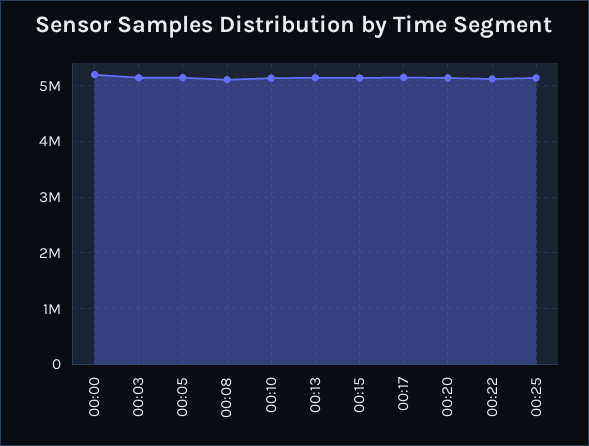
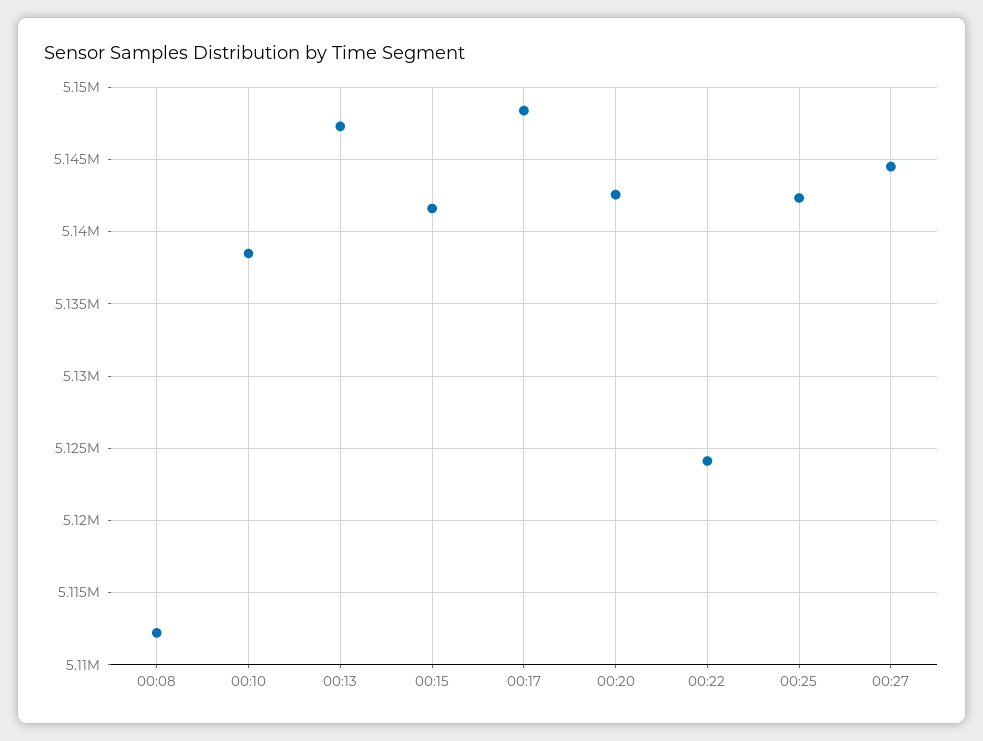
00:00: 5200000 -> none
00:03: 5200000 -> none
00:05: 5200000 -> none
00:27: none -> 5144500

